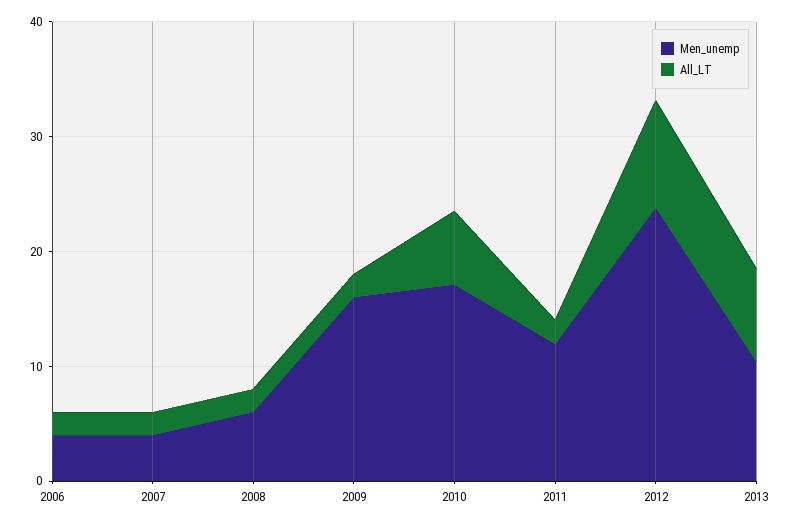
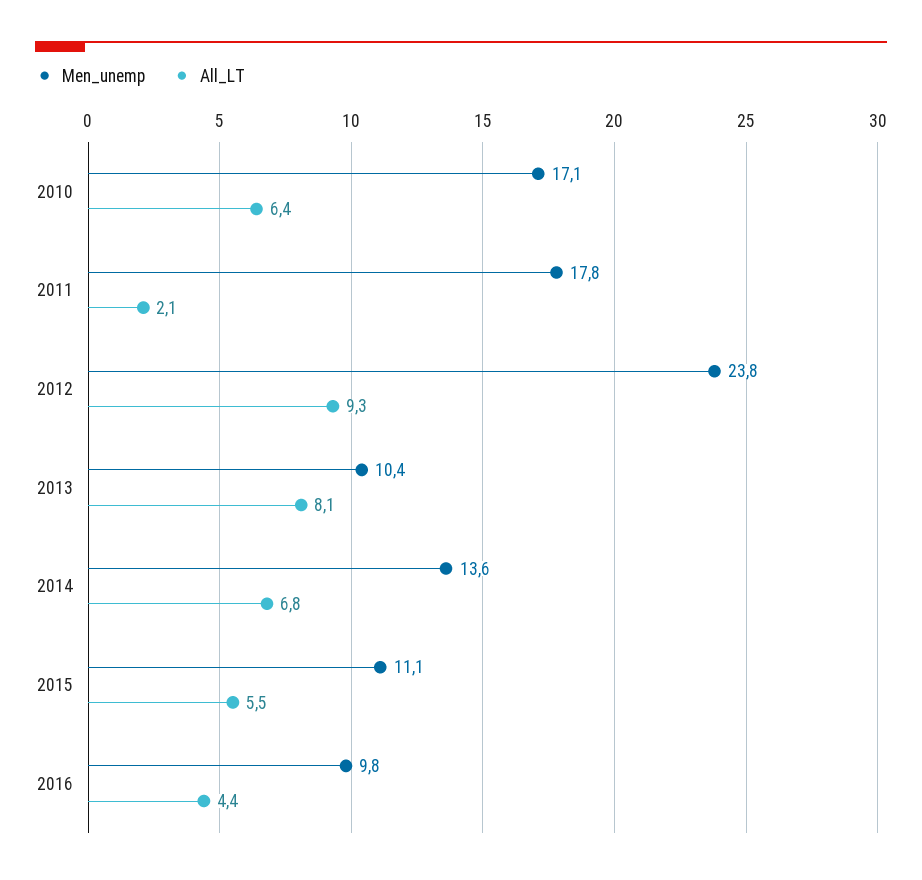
Men_unemp, 2006: 4 -> none
All_LT, 2006: 2 -> none
Men_unemp, 2007: 4 -> none
All_LT, 2007: 2 -> none
Men_unemp, 2008: 6 -> none
All_LT, 2008: 2 -> none
Men_unemp, 2009: 16 -> none
All_LT, 2009: 2 -> none
Men_unemp, 2011: 12 -> 17.8
Men_unemp, 2014: none -> 13.6
All_LT, 2014: none -> 6.8
Men_unemp, 2015: none -> 11.1
All_LT, 2015: none -> 5.5
Men_unemp, 2016: none -> 9.8
All_LT, 2016: none -> 4.4

